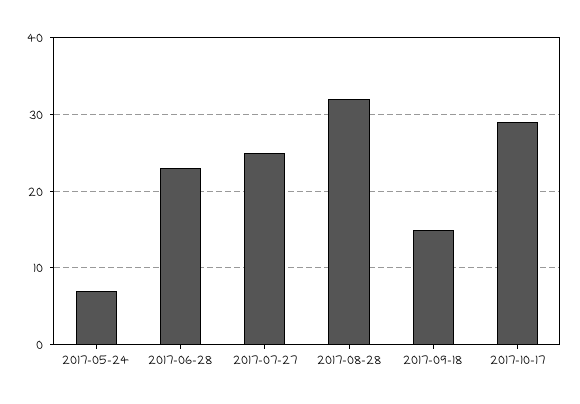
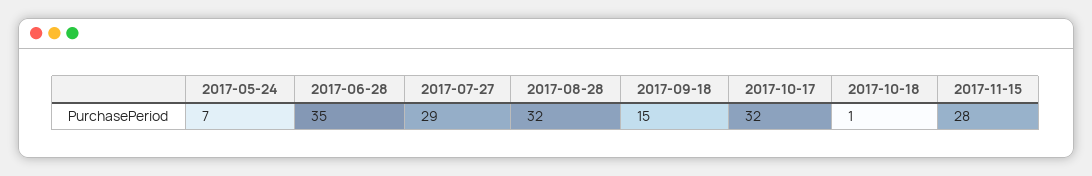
2017-06-28: 23 -> 35
2017-07-27: 25 -> 29
2017-10-17: 29 -> 32
2017-10-18: none -> 1
2017-11-15: none -> 28

